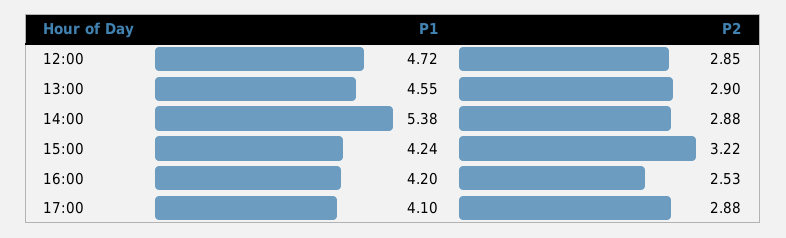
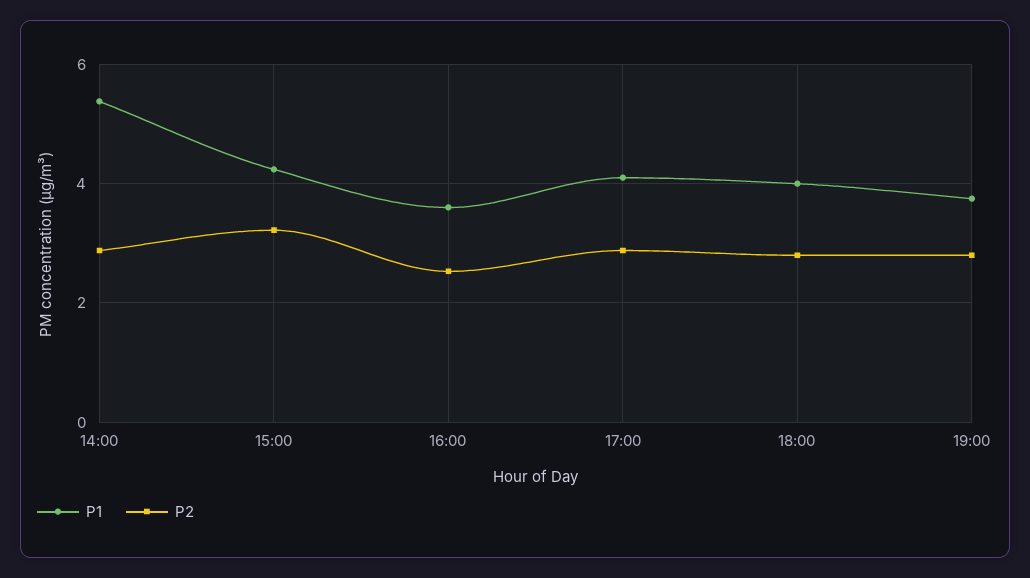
P1, 12:00: 4.72 -> none
P2, 12:00: 2.85 -> none
P1, 13:00: 4.55 -> none
P2, 13:00: 2.9 -> none
P1, 16:00: 4.2 -> 3.6
P1, 18:00: none -> 4
P2, 18:00: none -> 2.8
P1, 19:00: none -> 3.8
P2, 19:00: none -> 2.8

